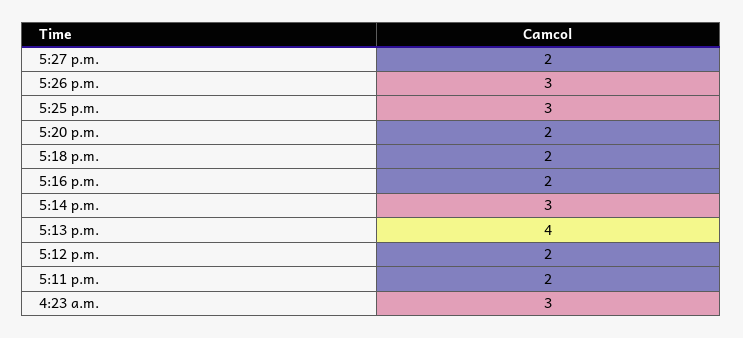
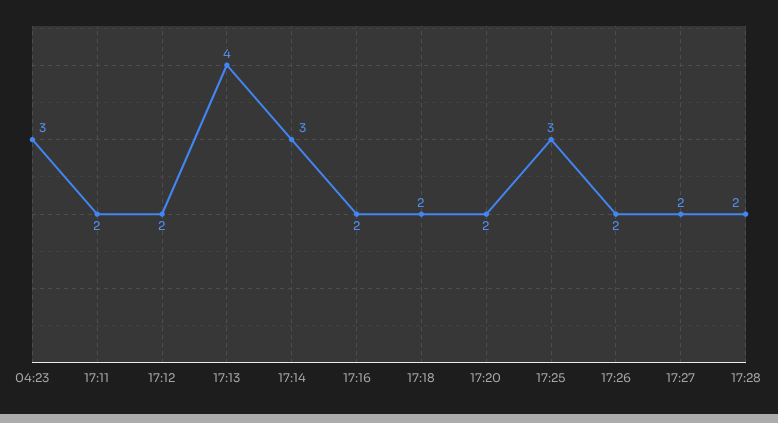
5:26 p.m.: 3 -> 2
17:28: none -> 2

